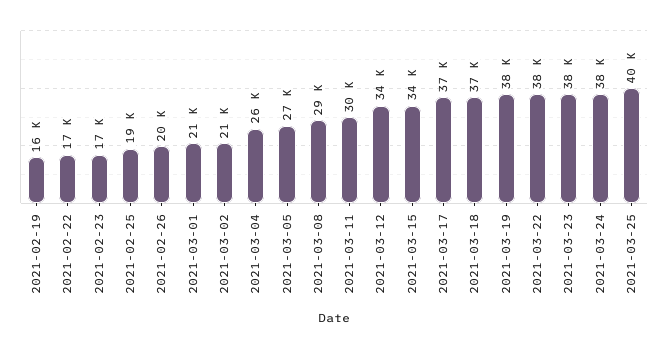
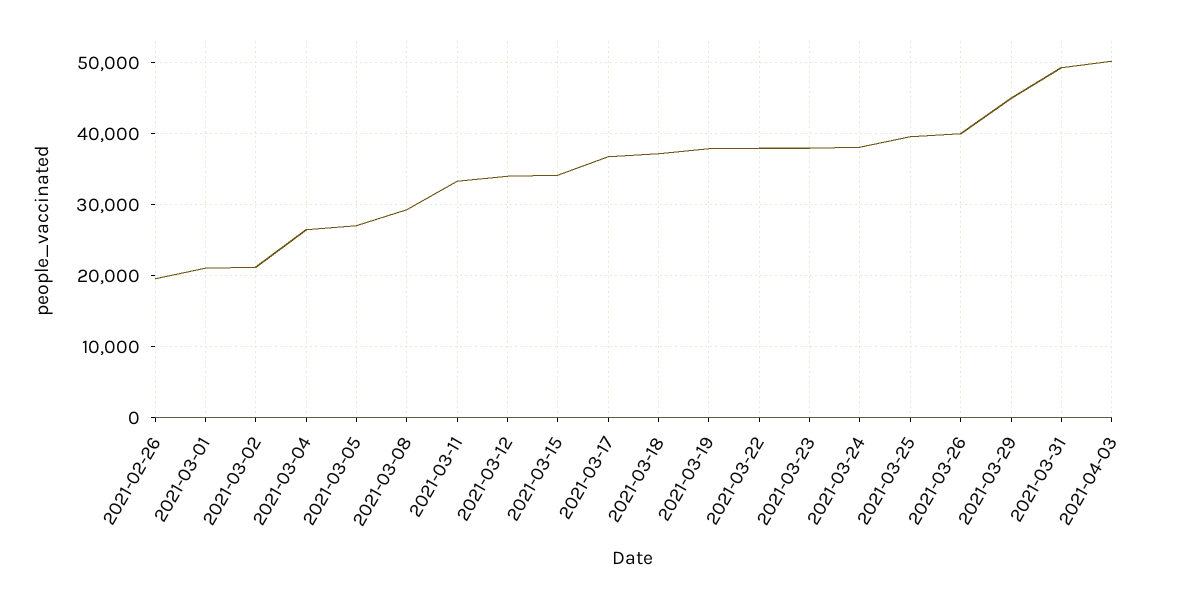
2021-02-19: 16000 -> none
2021-02-22: 17000 -> none
2021-02-23: 17000 -> none
2021-02-25: 19000 -> none
2021-03-11: 30000 -> 33000
2021-03-26: none -> 40000
2021-03-29: none -> 45000
2021-03-31: none -> 49000
2021-04-03: none -> 50000

